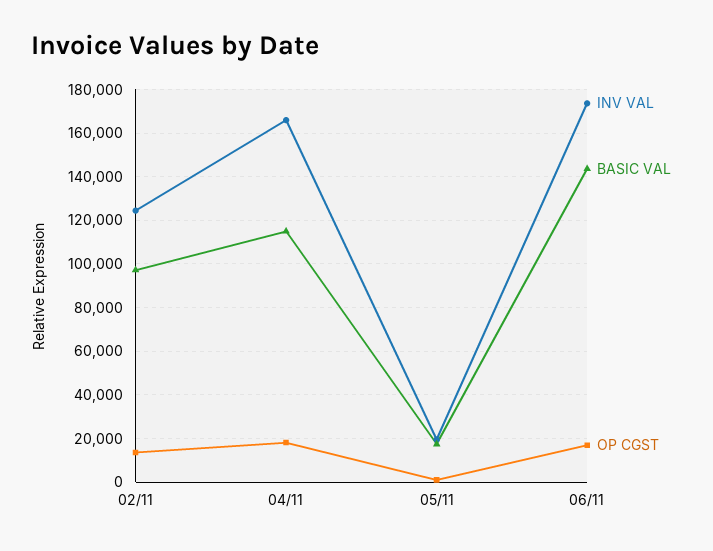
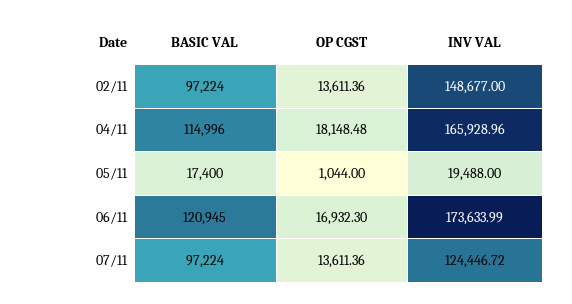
INV VAL, 02/11: 125000 -> 148677
BASIC VAL, 06/11: 145000 -> 120945
BASIC VAL, 07/11: none -> 97224
OP CGST, 07/11: none -> 13611.36
INV VAL, 07/11: none -> 124446.72

